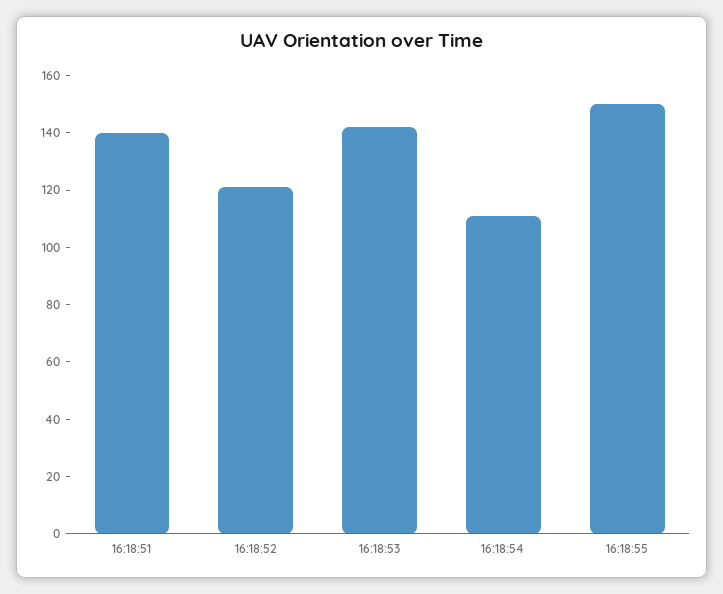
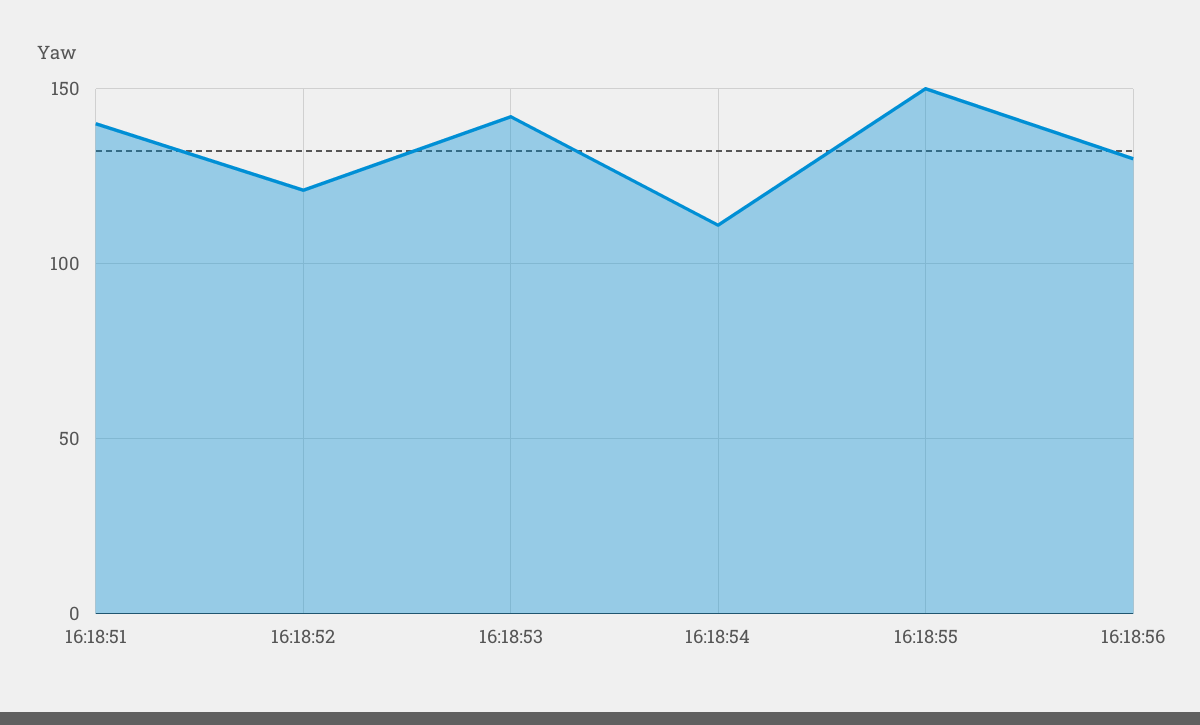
16:18:56: none -> 130

